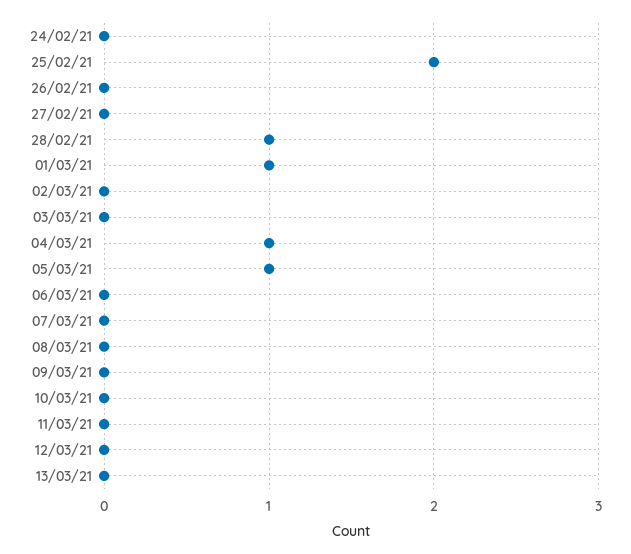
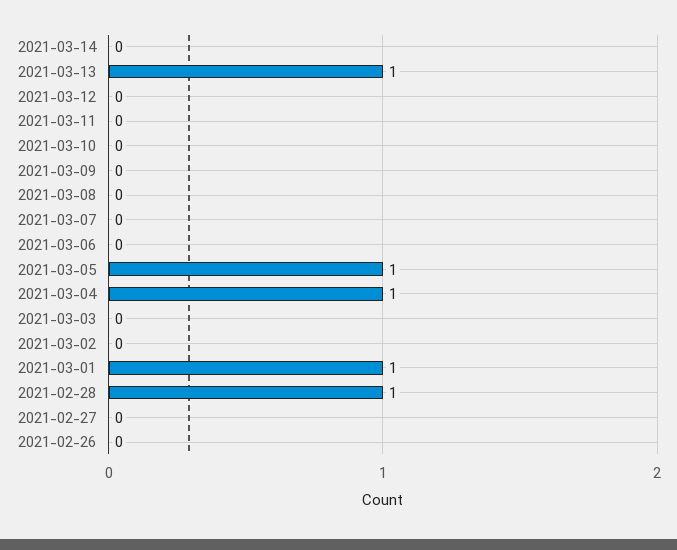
24/02/21: 0 -> none
25/02/21: 2 -> none
13/03/21: 0 -> 1
2021-03-14: none -> 0

